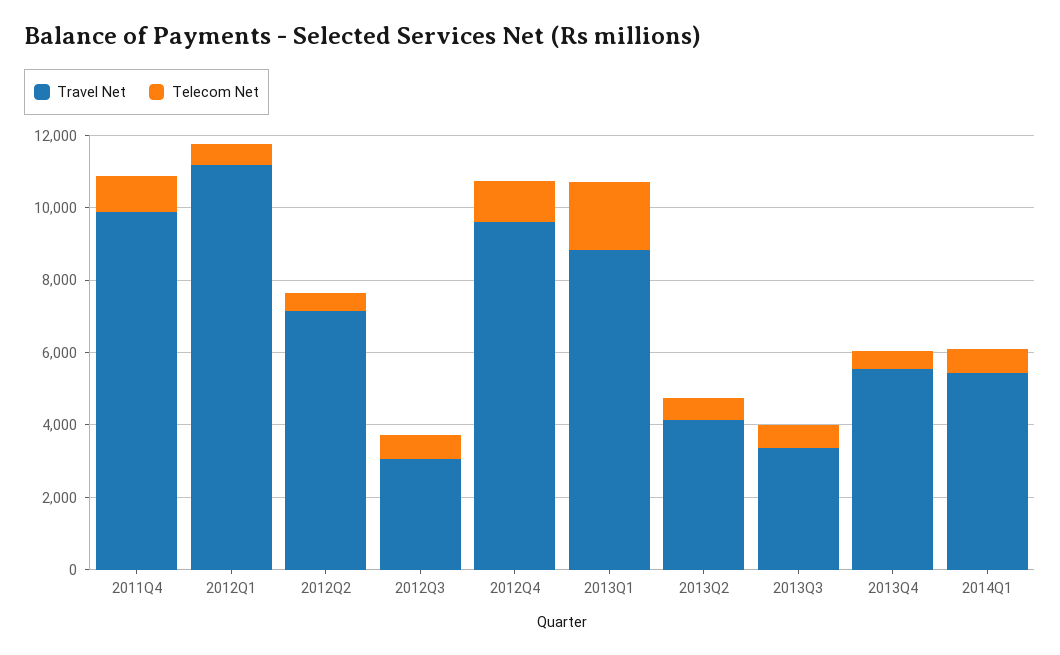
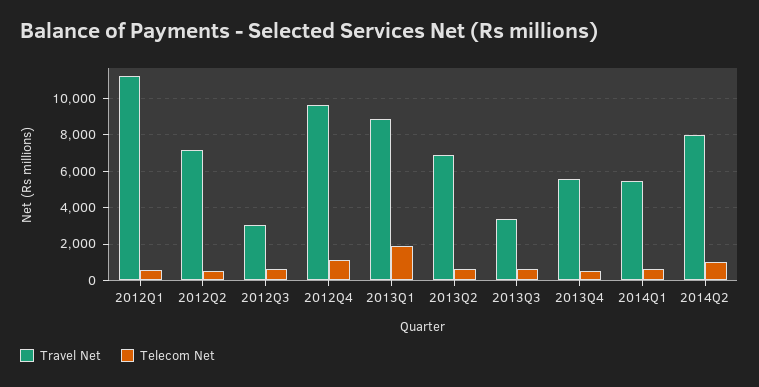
Travel Net, 2011Q4: 10000 -> none
Telecom Net, 2011Q4: 1000 -> none
Travel Net, 2013Q2: 4000 -> 7000
Travel Net, 2014Q2: none -> 8000
Telecom Net, 2014Q2: none -> 1000

